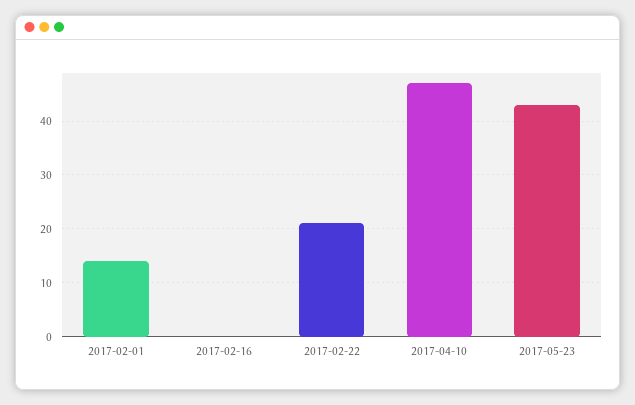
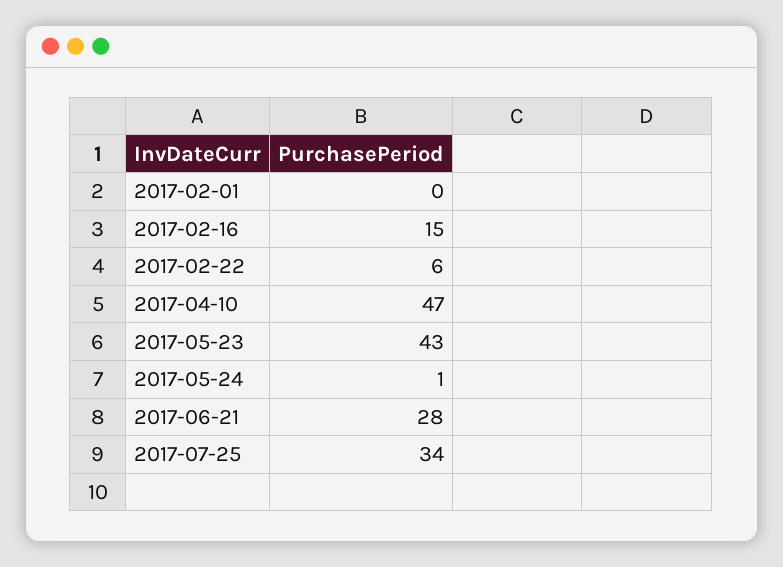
2017-02-01: 15 -> 0
2017-02-16: 0 -> 15
2017-02-22: 20 -> 6
2017-05-24: none -> 1
2017-06-21: none -> 28
2017-07-25: none -> 34

